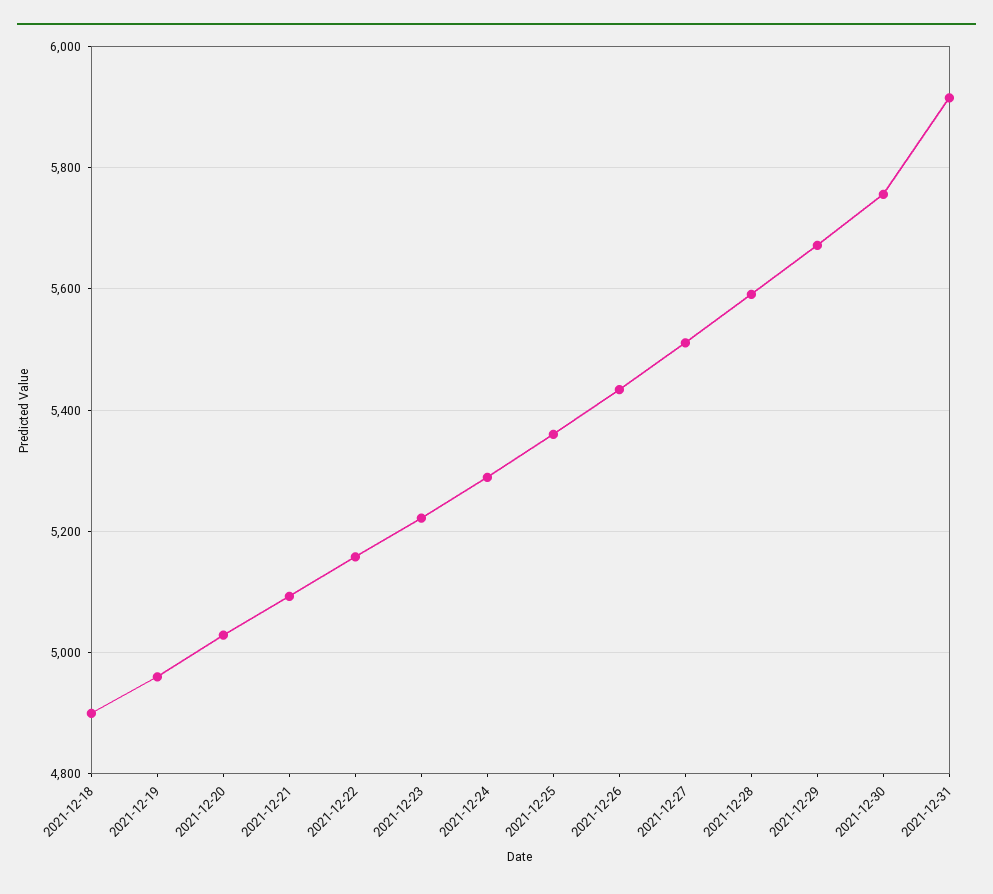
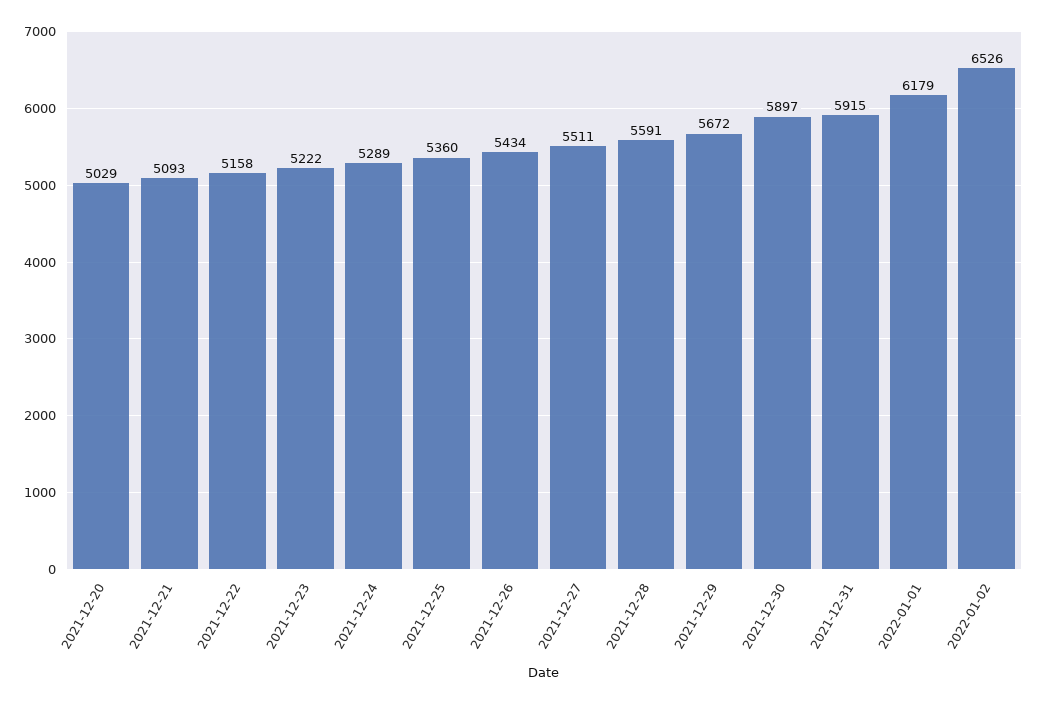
2021-12-18: 4900 -> none
2021-12-19: 4960 -> none
2021-12-30: 5760 -> 5897
2022-01-01: none -> 6179
2022-01-02: none -> 6526

